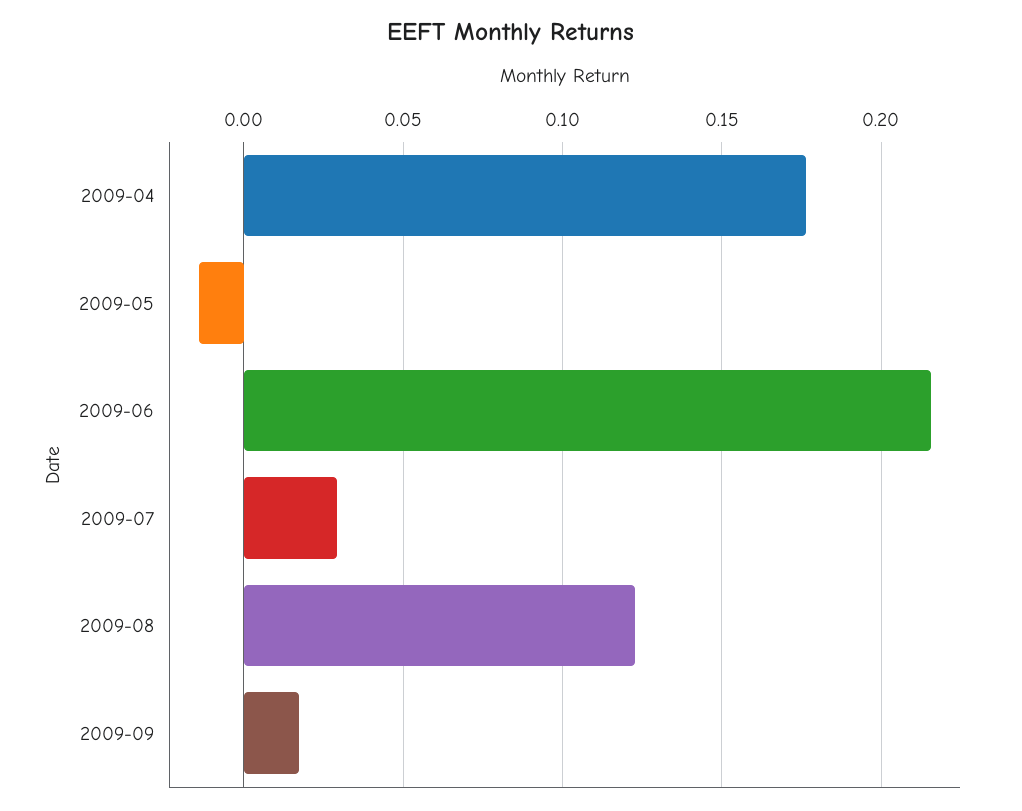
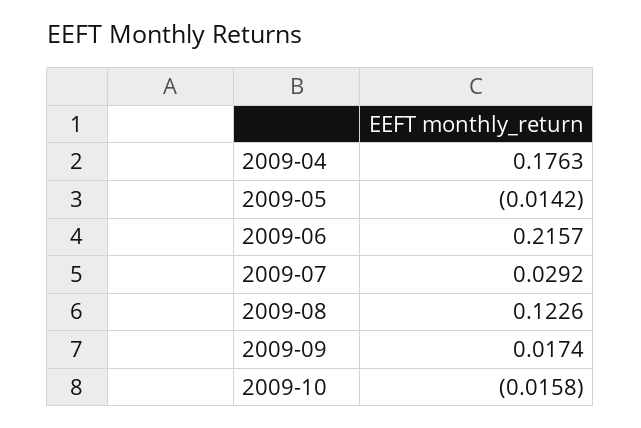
2009-10: none -> -0.0158

